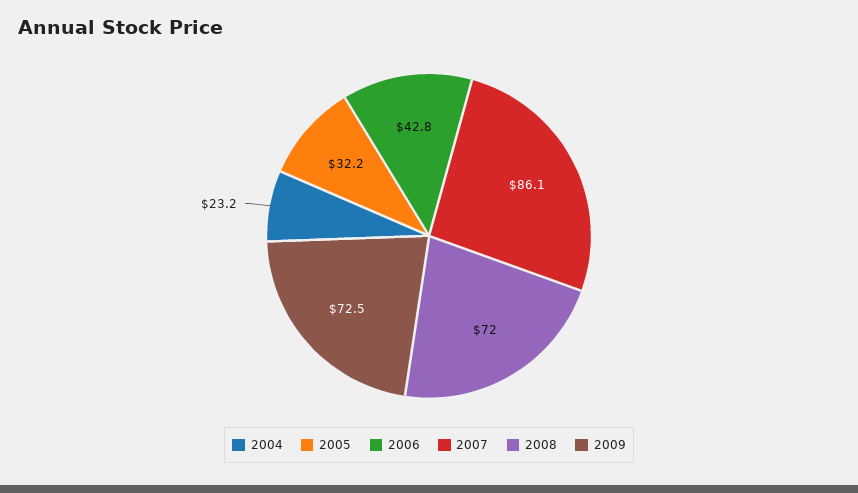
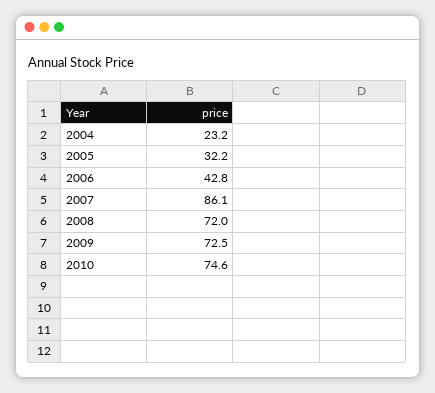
2010: none -> 74.6

